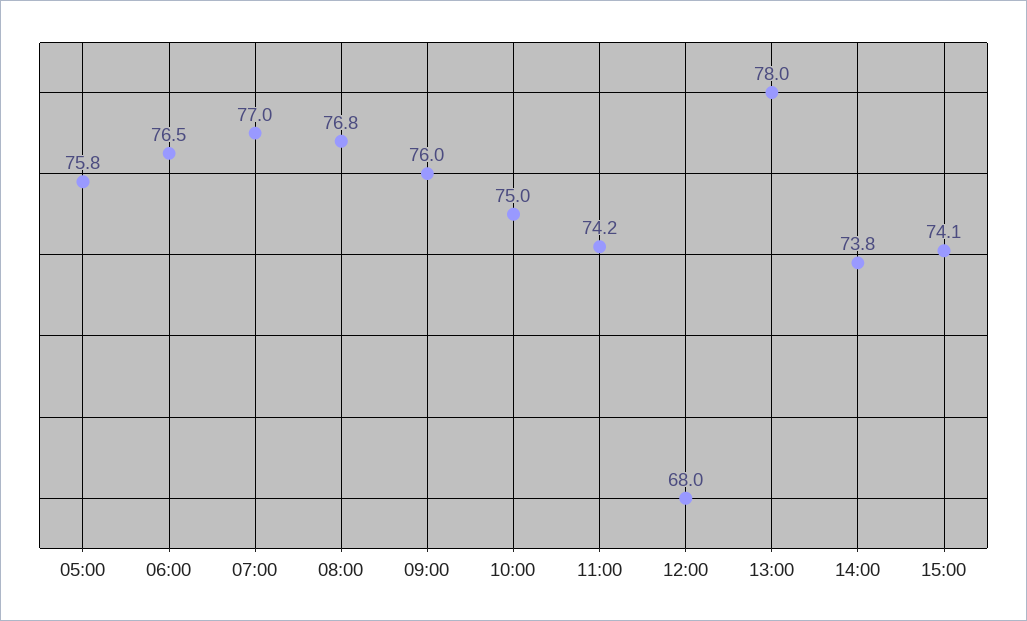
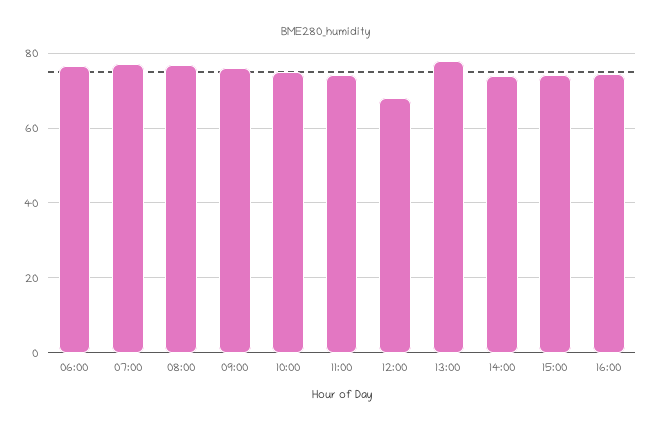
05:00: 75.8 -> none
16:00: none -> 74

